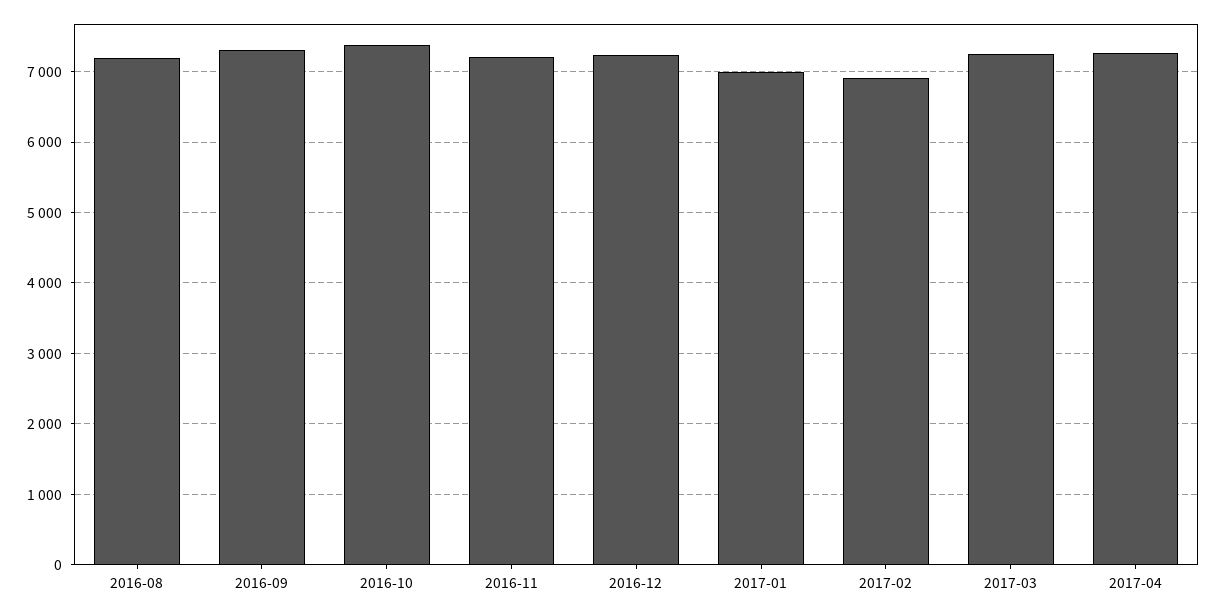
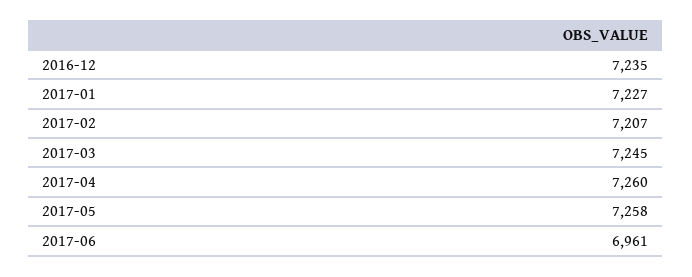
2016-08: 7200 -> none
2016-09: 7300 -> none
2016-10: 7400 -> none
2016-11: 7200 -> none
2017-01: 7000 -> 7227
2017-02: 6900 -> 7207
2017-05: none -> 7258
2017-06: none -> 6961

